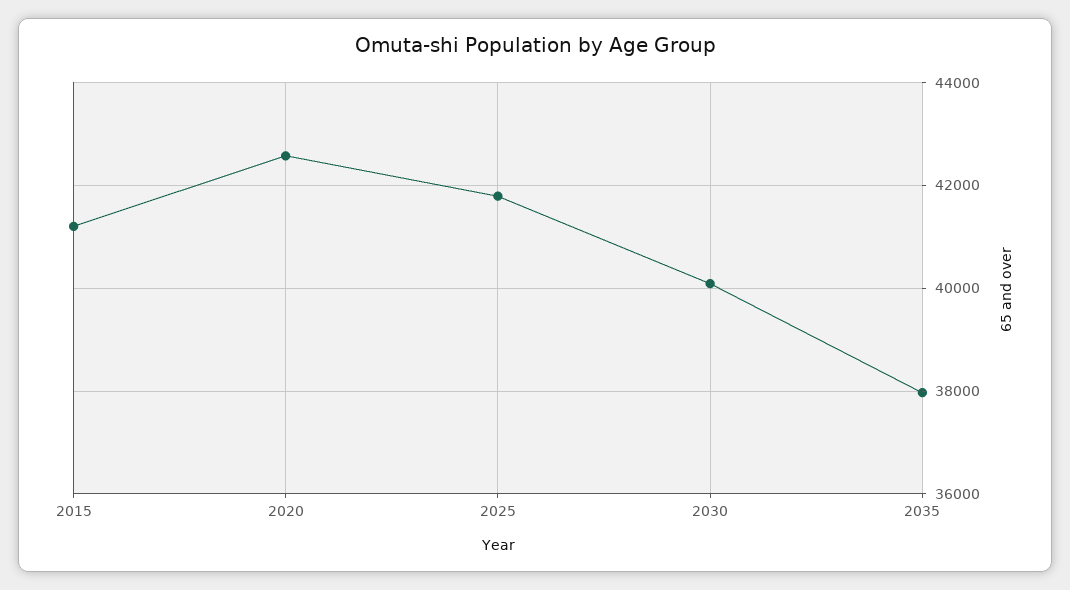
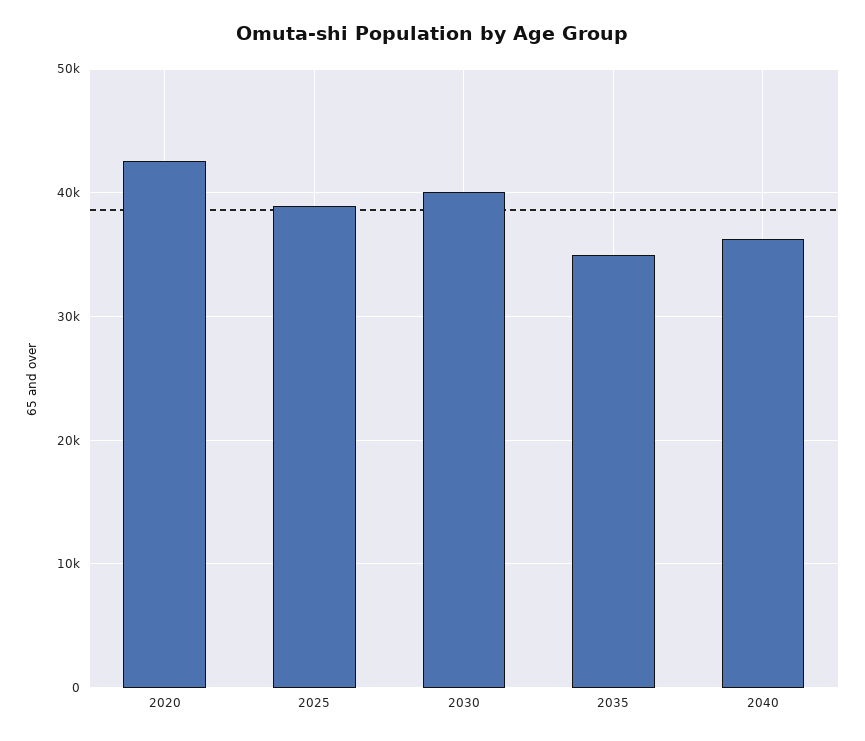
2015: 41200 -> none
2025: 41800 -> 39000
2035: 38000 -> 35000
2040: none -> 36000

